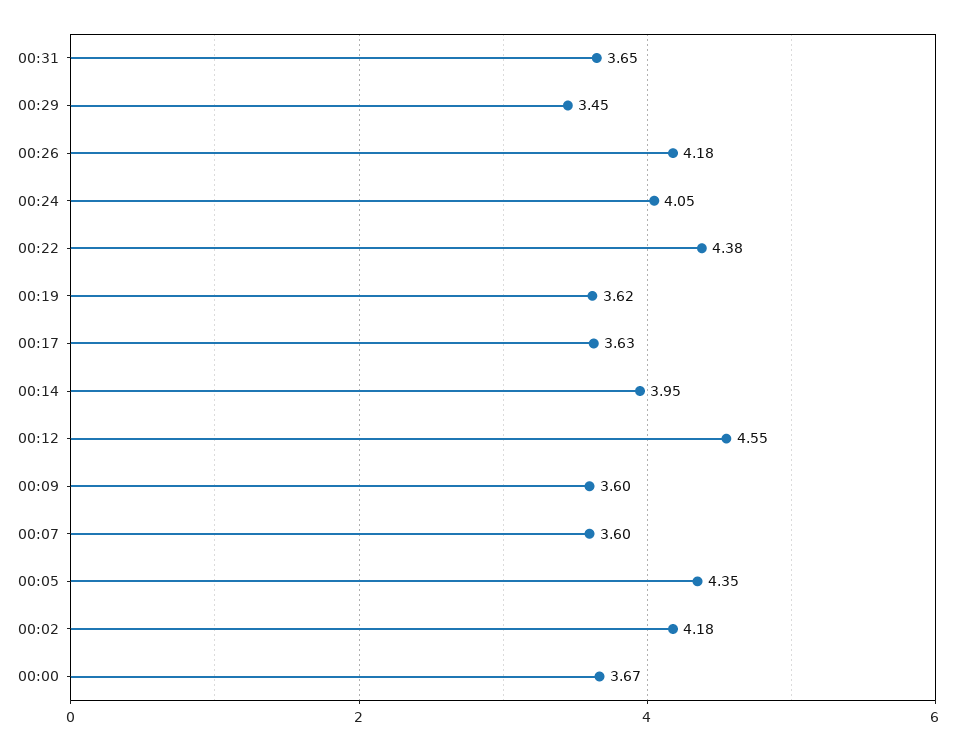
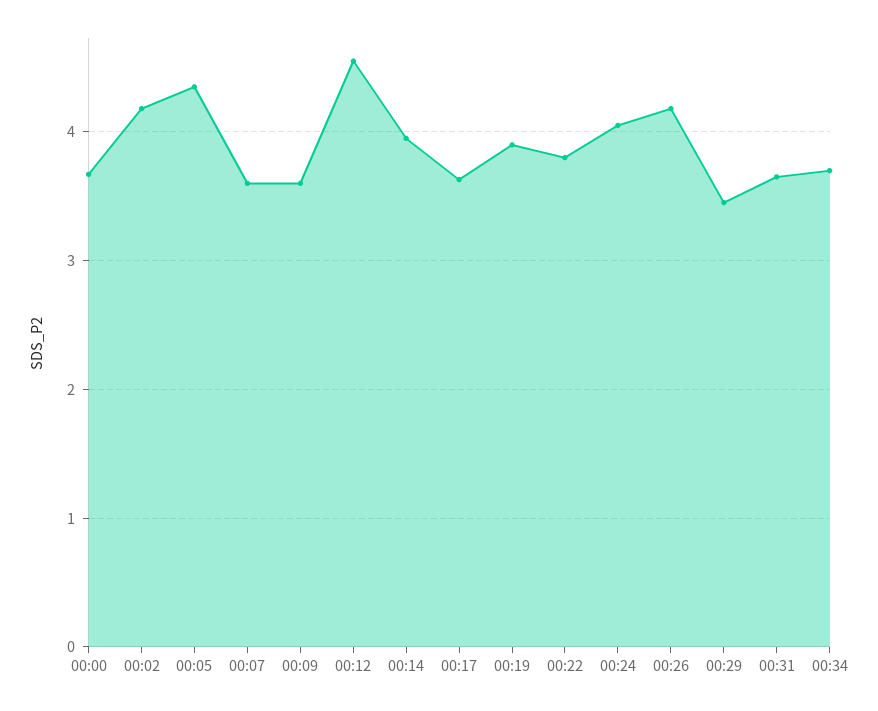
00:22: 4.38 -> 3.8
00:19: 3.62 -> 3.9
00:34: none -> 3.7

